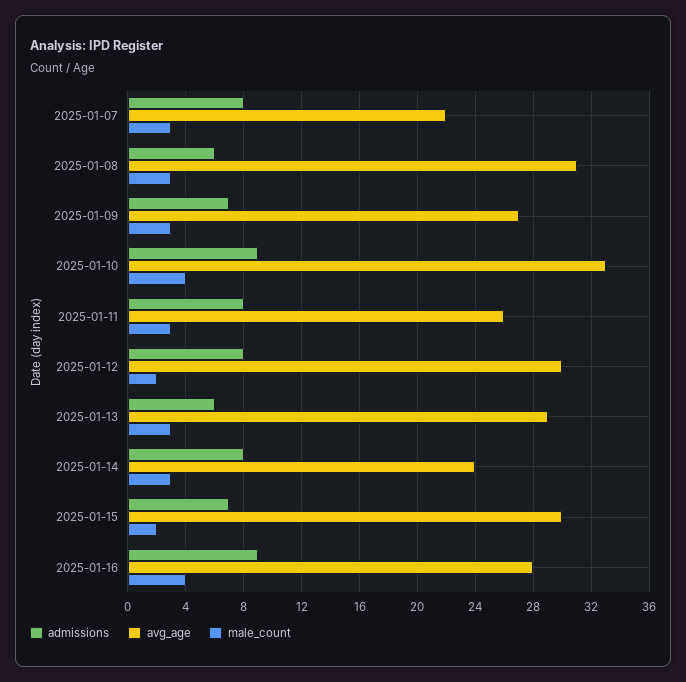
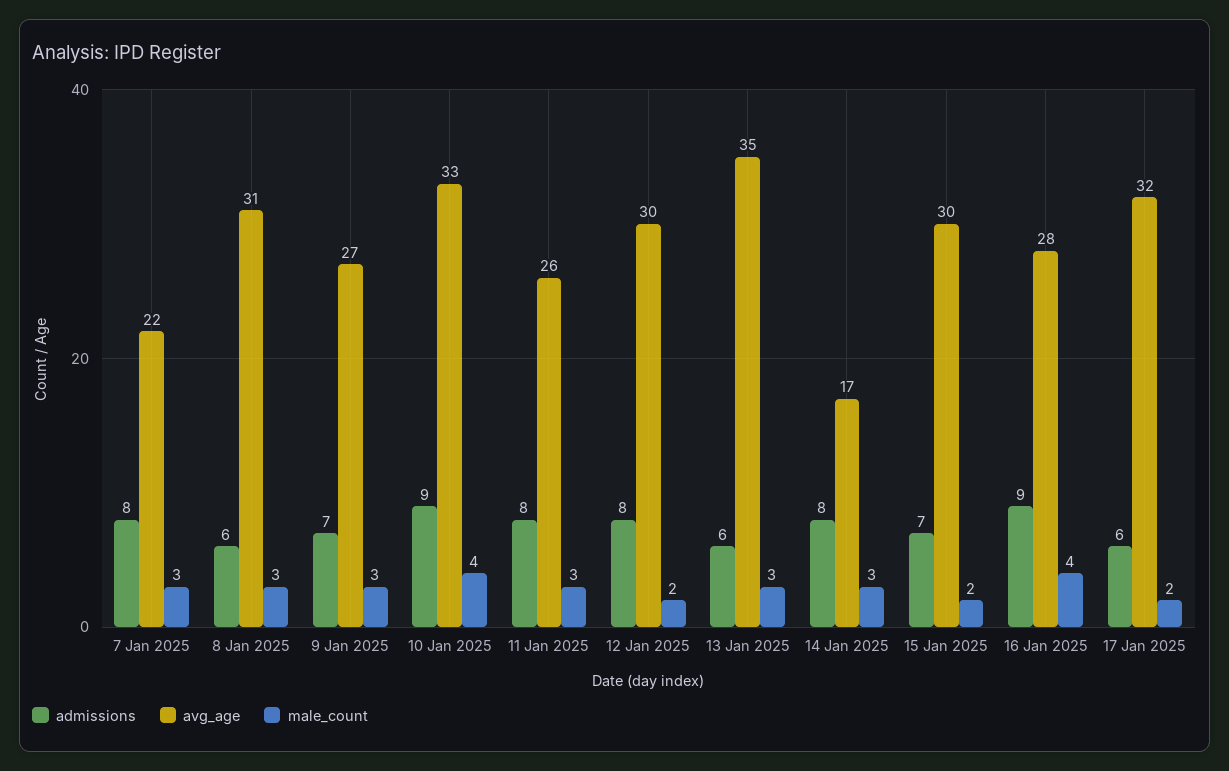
avg_age, 2025-01-13: 29 -> 35
avg_age, 2025-01-14: 24 -> 17
admissions, 17 Jan 2025: none -> 6
avg_age, 17 Jan 2025: none -> 32
male_count, 17 Jan 2025: none -> 2

